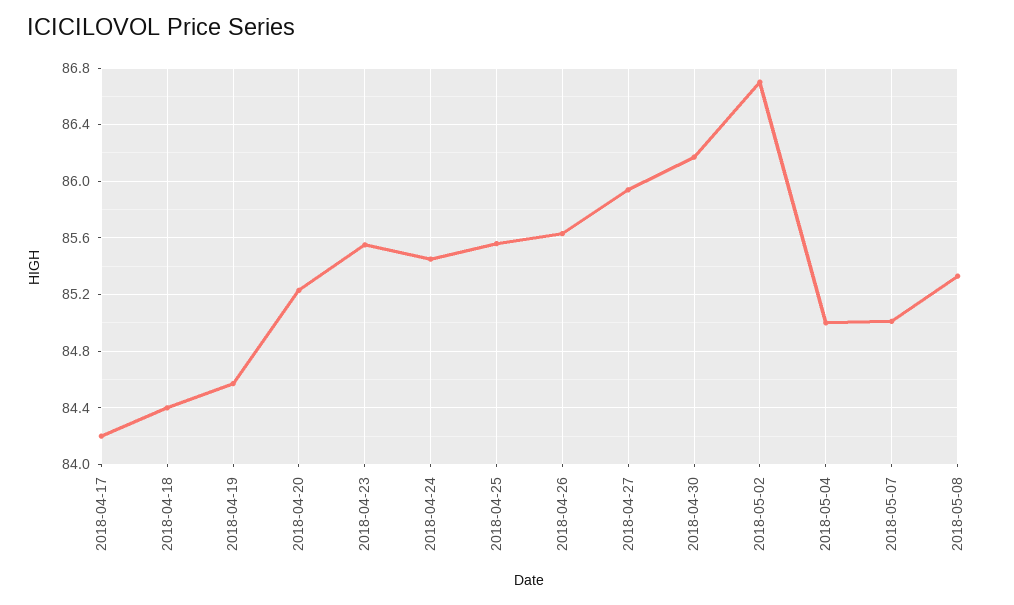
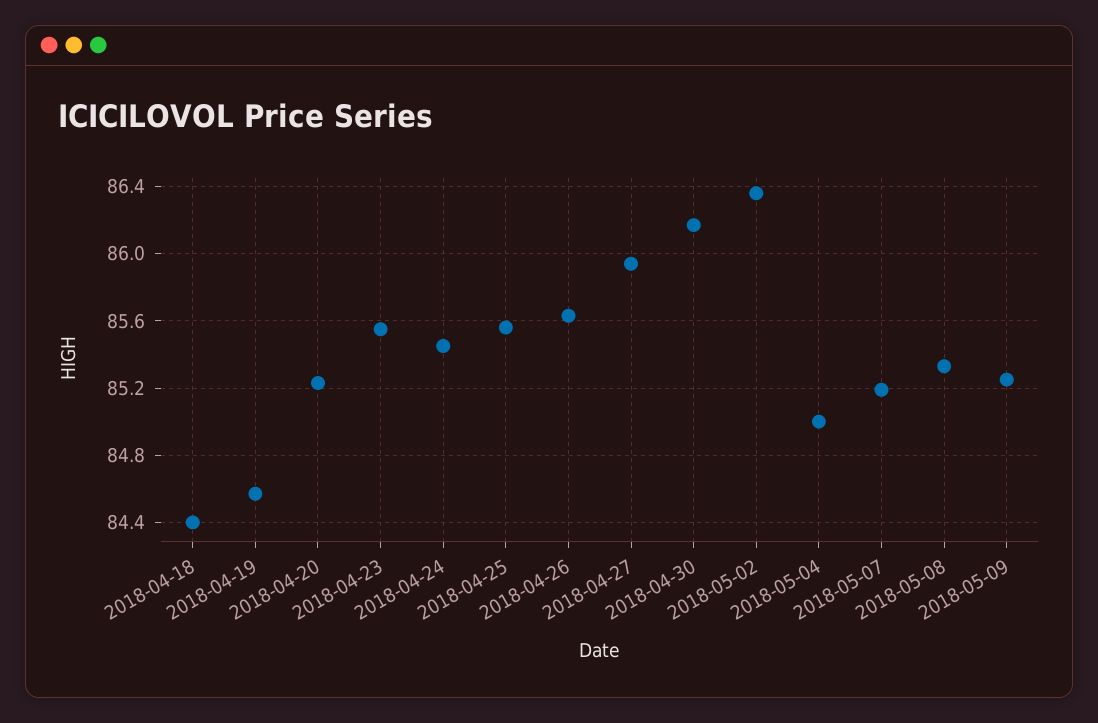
2018-04-17: 84.2 -> none
2018-05-02: 86.7 -> 86.35
2018-05-07: 85 -> 85.2
2018-05-09: none -> 85.25

